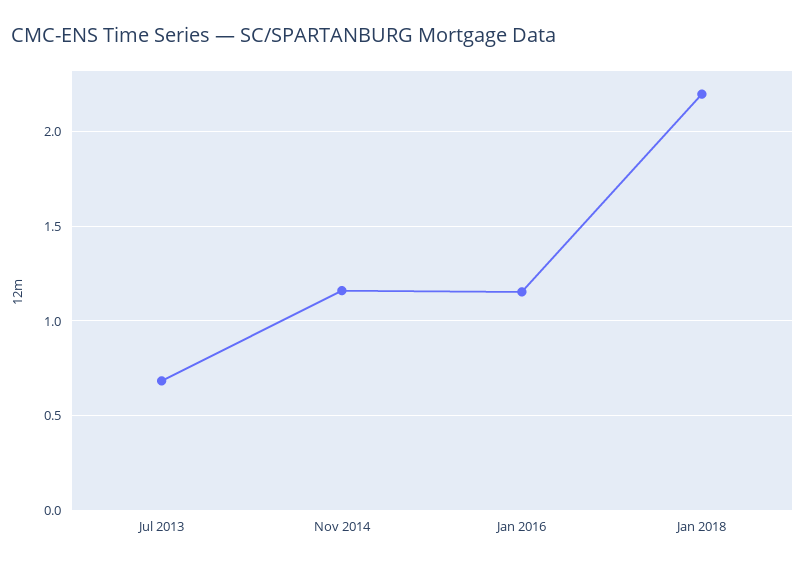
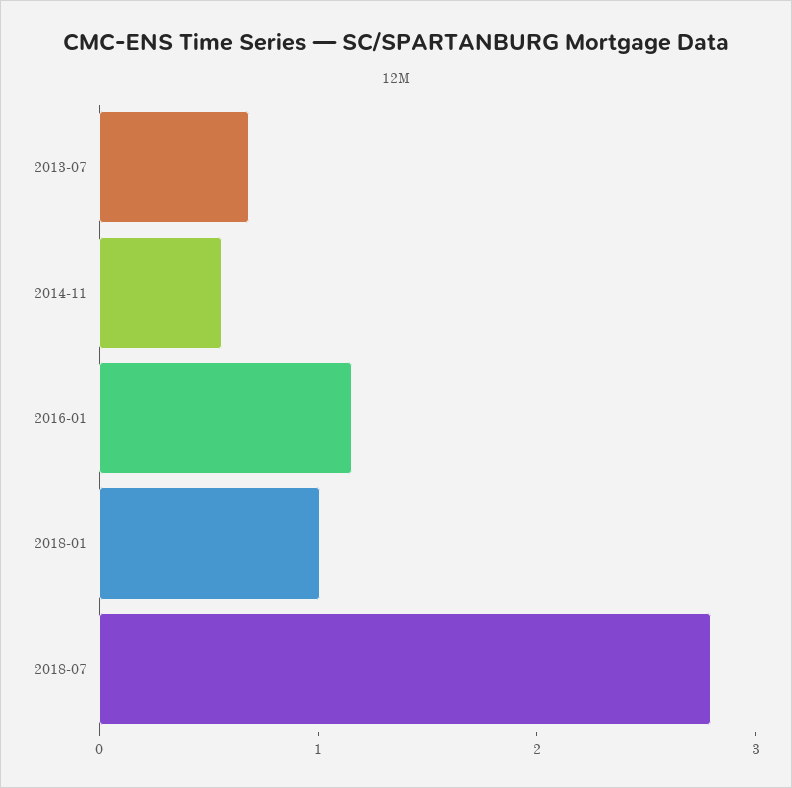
Nov 2014: 1.15 -> 0.6
Jan 2018: 2.2 -> 1
2018-07: none -> 2.8

